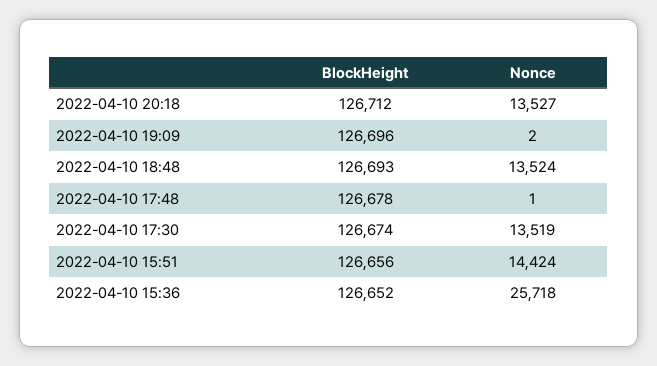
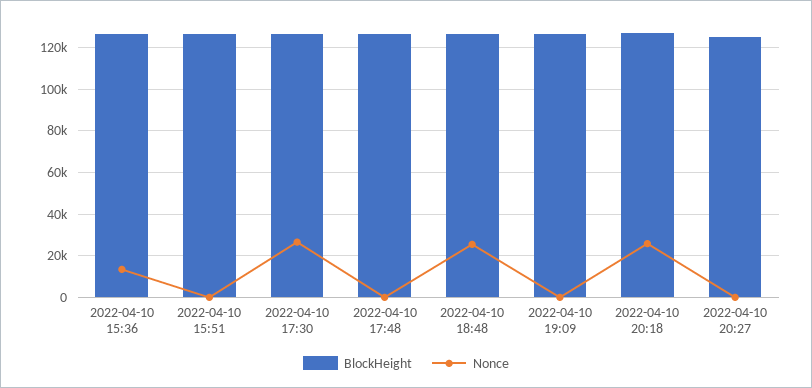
Nonce, 2022-04-10 20:18: 13527 -> 25000
Nonce, 2022-04-10 18:48: 13524 -> 25000
Nonce, 2022-04-10 17:30: 13519 -> 25000
Nonce, 2022-04-10 15:51: 14424 -> 0
Nonce, 2022-04-10 15:36: 25718 -> 15000
BlockHeight, 2022-04-10 20:27: none -> 125000
Nonce, 2022-04-10 20:27: none -> 0

